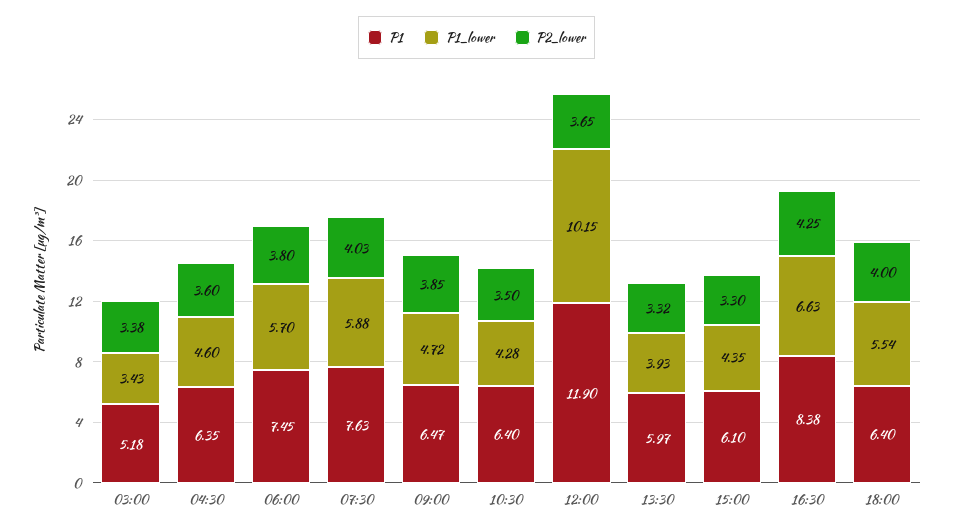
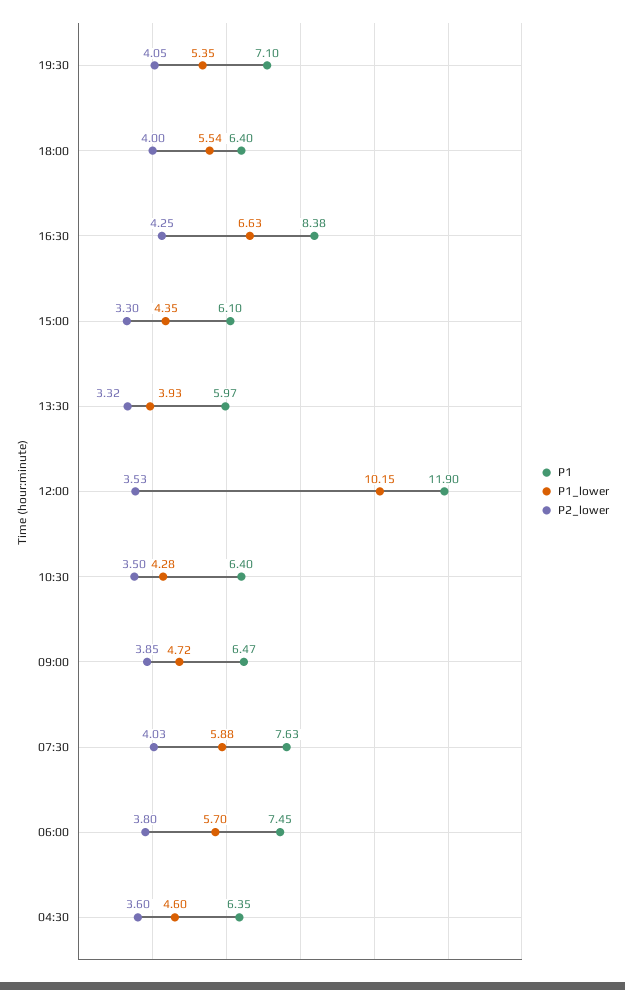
P1, 03:00: 5.18 -> none
P1_lower, 03:00: 3.43 -> none
P2_lower, 03:00: 3.38 -> none
P2_lower, 12:00: 3.65 -> 3.53
P1, 19:30: none -> 7.1
P1_lower, 19:30: none -> 5.35
P2_lower, 19:30: none -> 4.05

